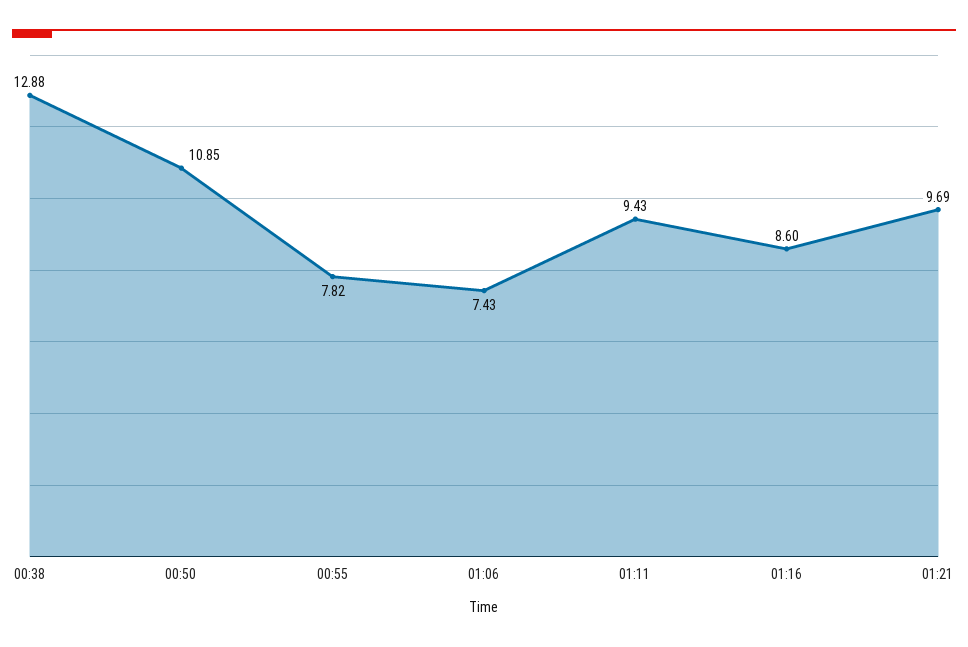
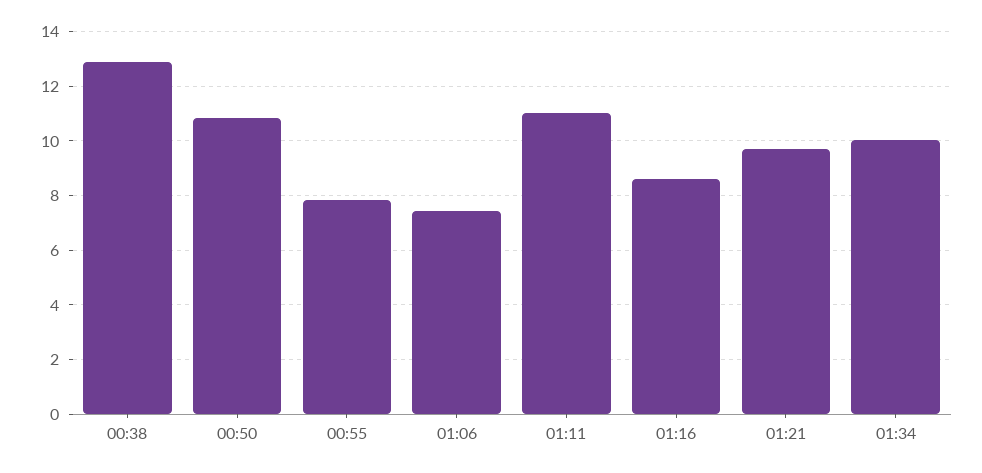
01:11: 9.43 -> 11
01:34: none -> 10

